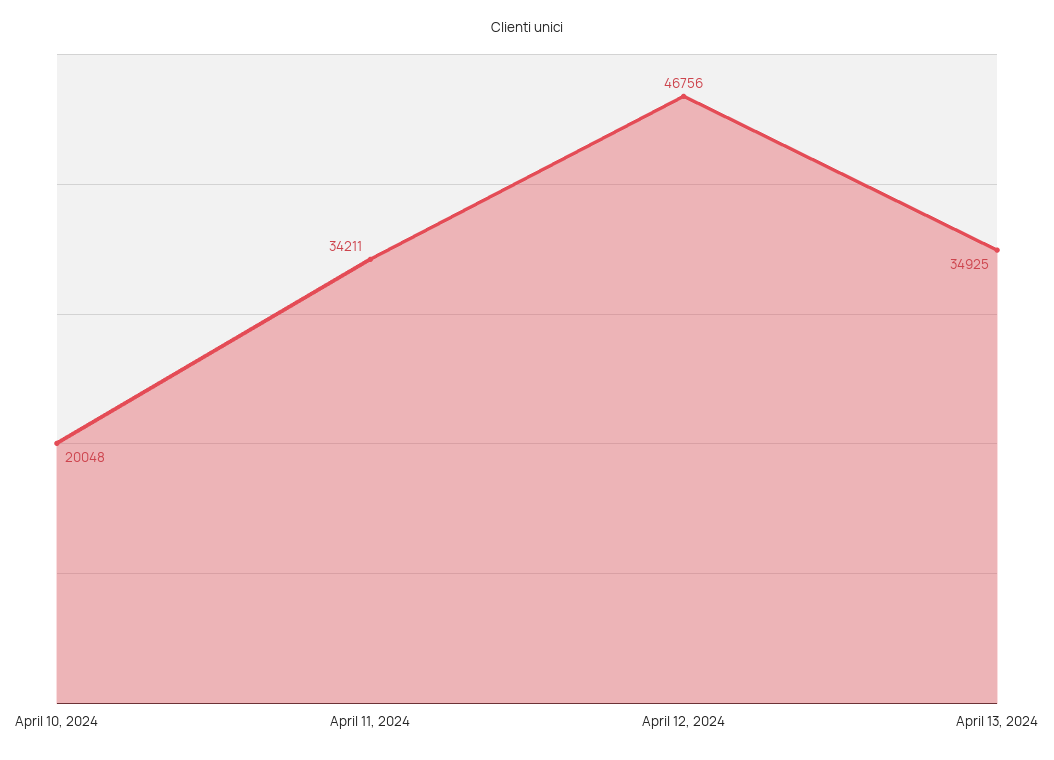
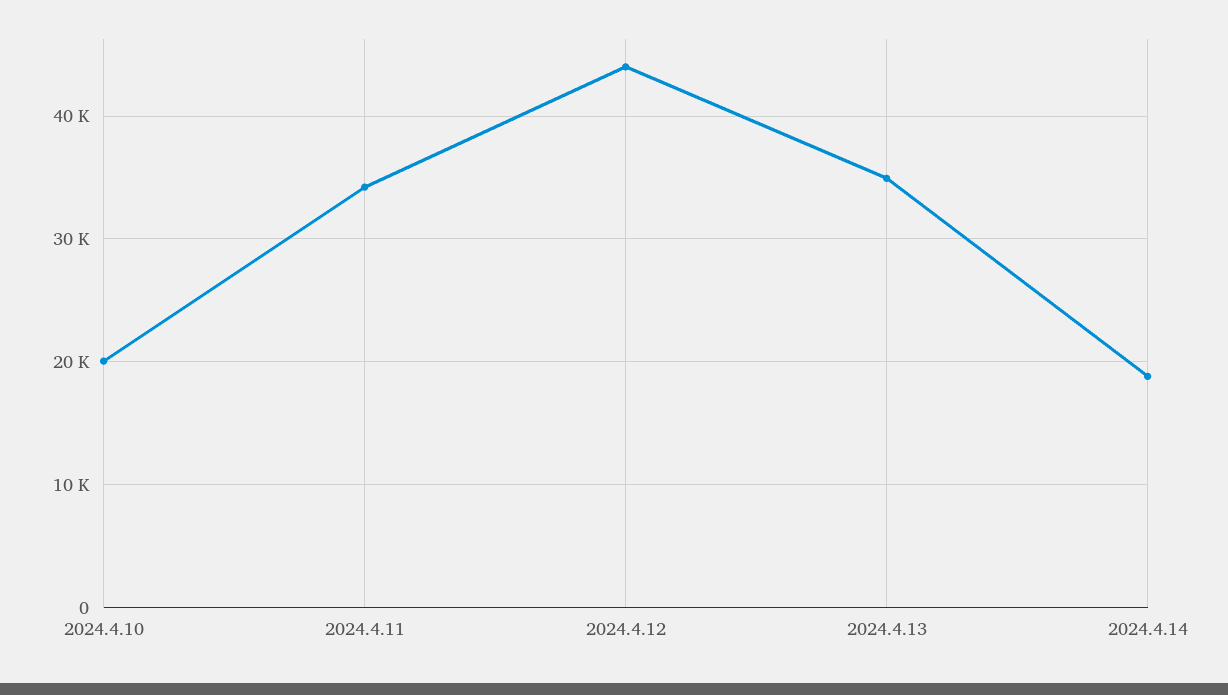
April 12, 2024: 46756 -> 44000
2024.4.14: none -> 19000

